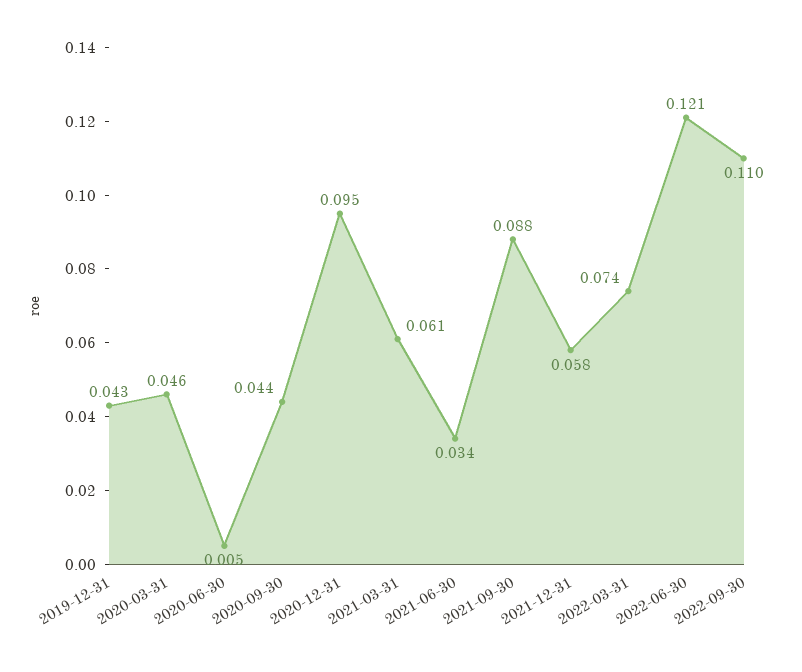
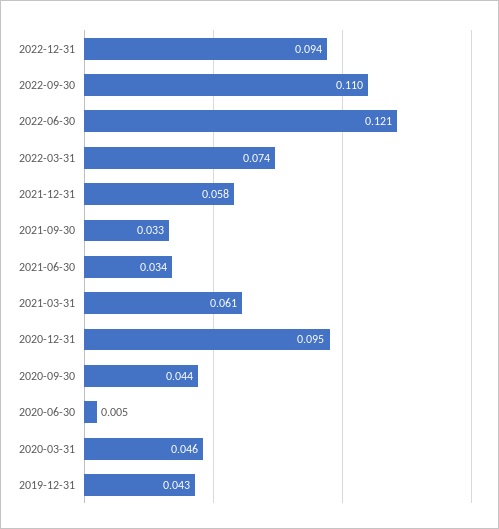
2021-09-30: 0.088 -> 0.033
2022-12-31: none -> 0.094

